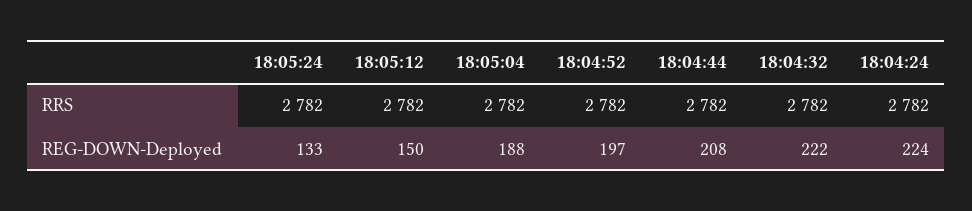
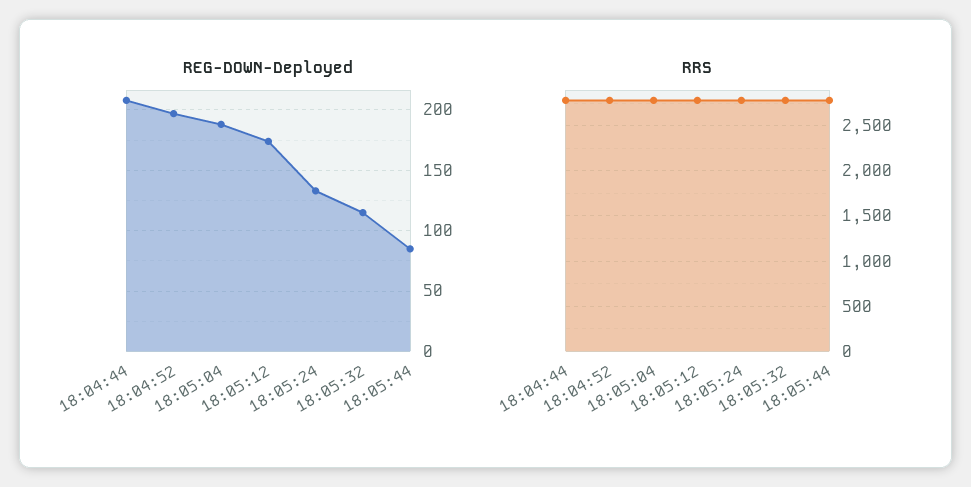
RRS, 18:04:32: 2782 -> none
RRS, 18:04:24: 2782 -> none
REG-DOWN-Deployed, 18:05:12: 150 -> 175
REG-DOWN-Deployed, 18:04:32: 222 -> none
REG-DOWN-Deployed, 18:04:24: 224 -> none
REG-DOWN-Deployed, 18:05:32: none -> 115
REG-DOWN-Deployed, 18:05:44: none -> 85
RRS, 18:05:32: none -> 2800
RRS, 18:05:44: none -> 2800

